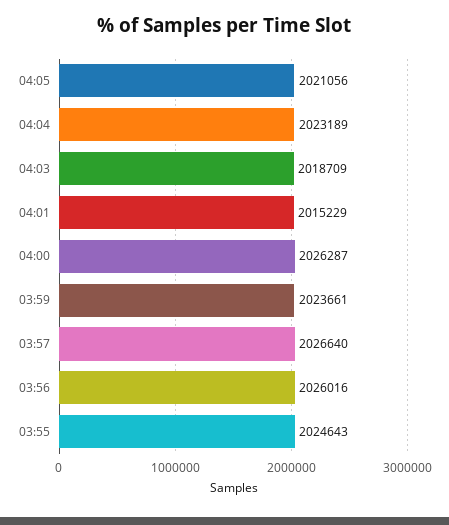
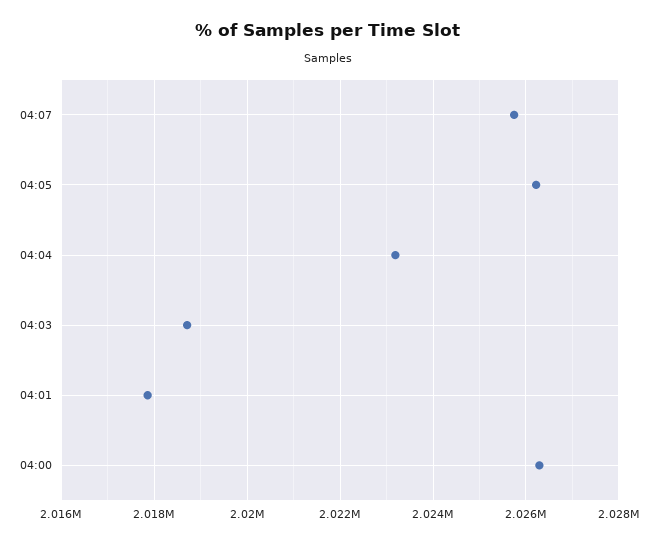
04:05: 2021056 -> 2026200
04:01: 2015229 -> 2017800
03:59: 2023661 -> none
03:57: 2026640 -> none
03:56: 2026016 -> none
03:55: 2024643 -> none
04:07: none -> 2025800

